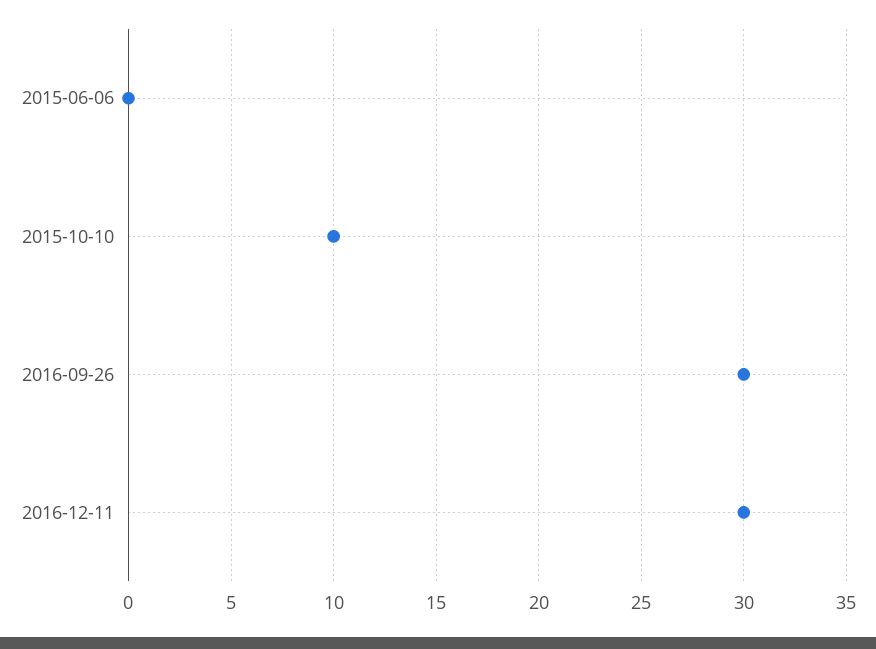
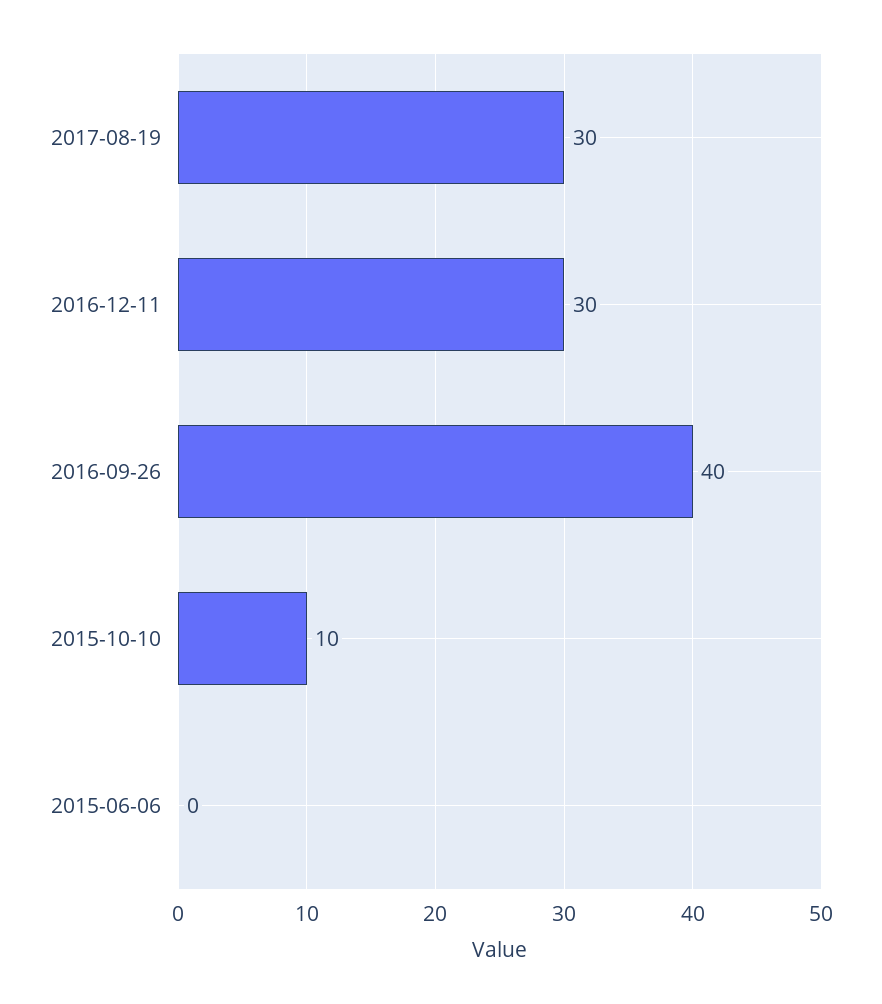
2016-09-26: 30 -> 40
2017-08-19: none -> 30

